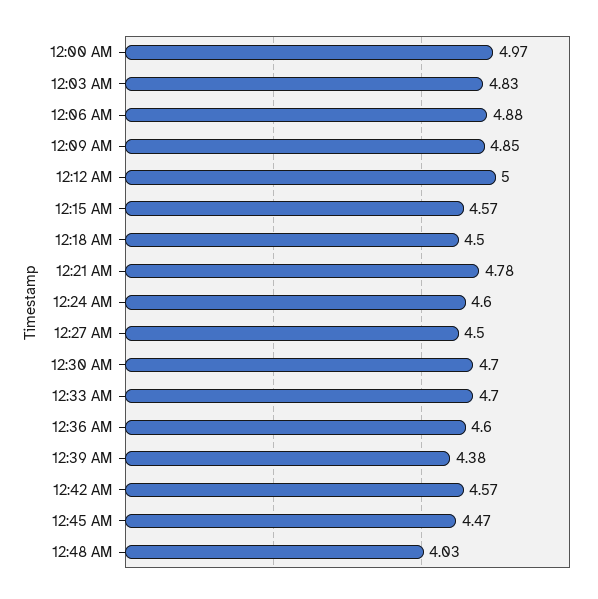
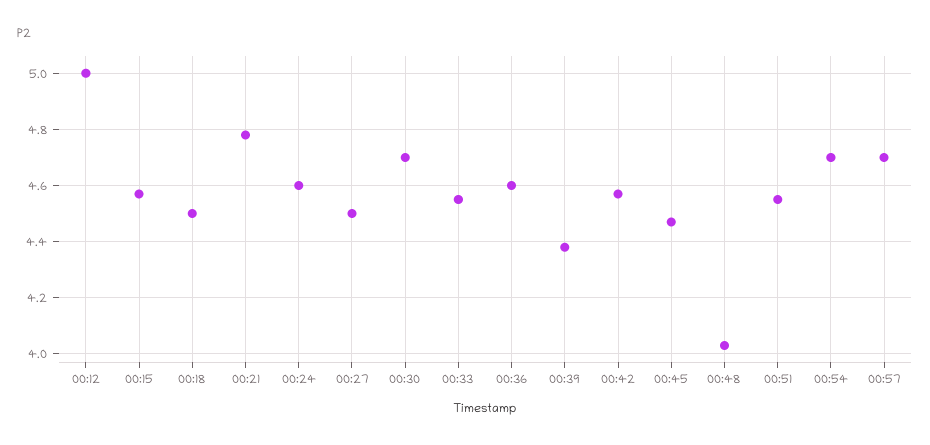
12:00 AM: 4.97 -> none
12:03 AM: 4.83 -> none
12:06 AM: 4.88 -> none
12:09 AM: 4.85 -> none
12:33 AM: 4.7 -> 4.55
00:51: none -> 4.55
00:54: none -> 4.7
00:57: none -> 4.7

